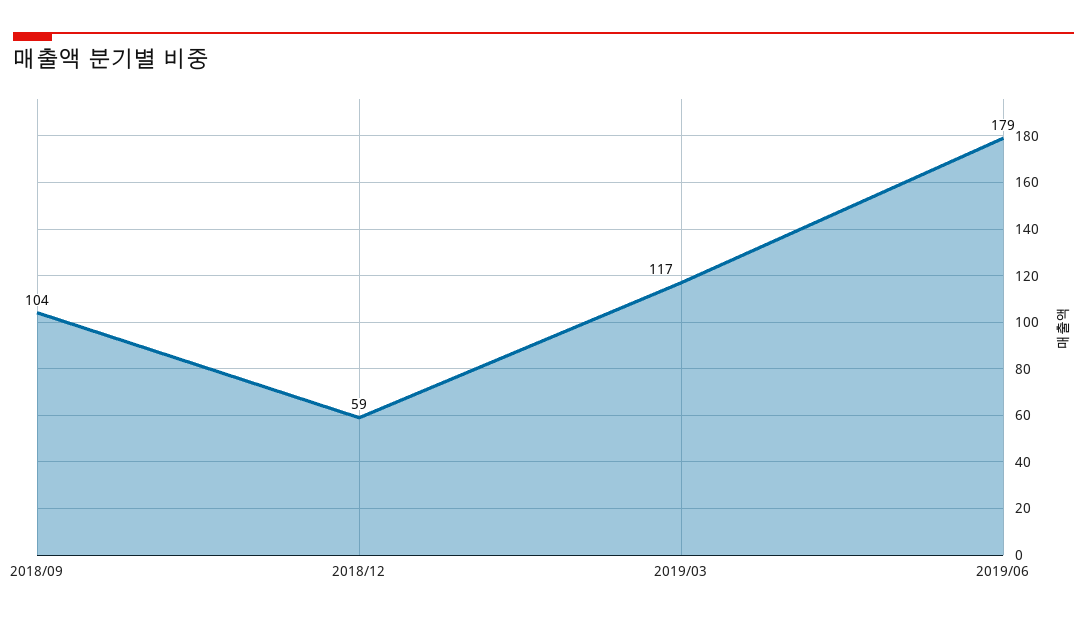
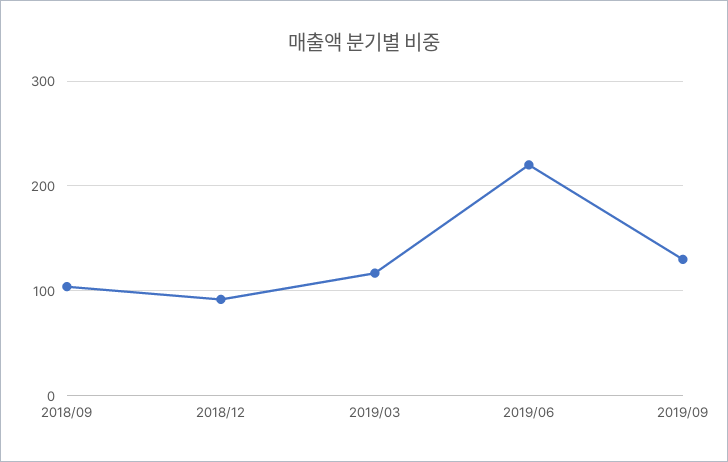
2018/12: 59 -> 90
2019/06: 179 -> 220
2019/09: none -> 130

